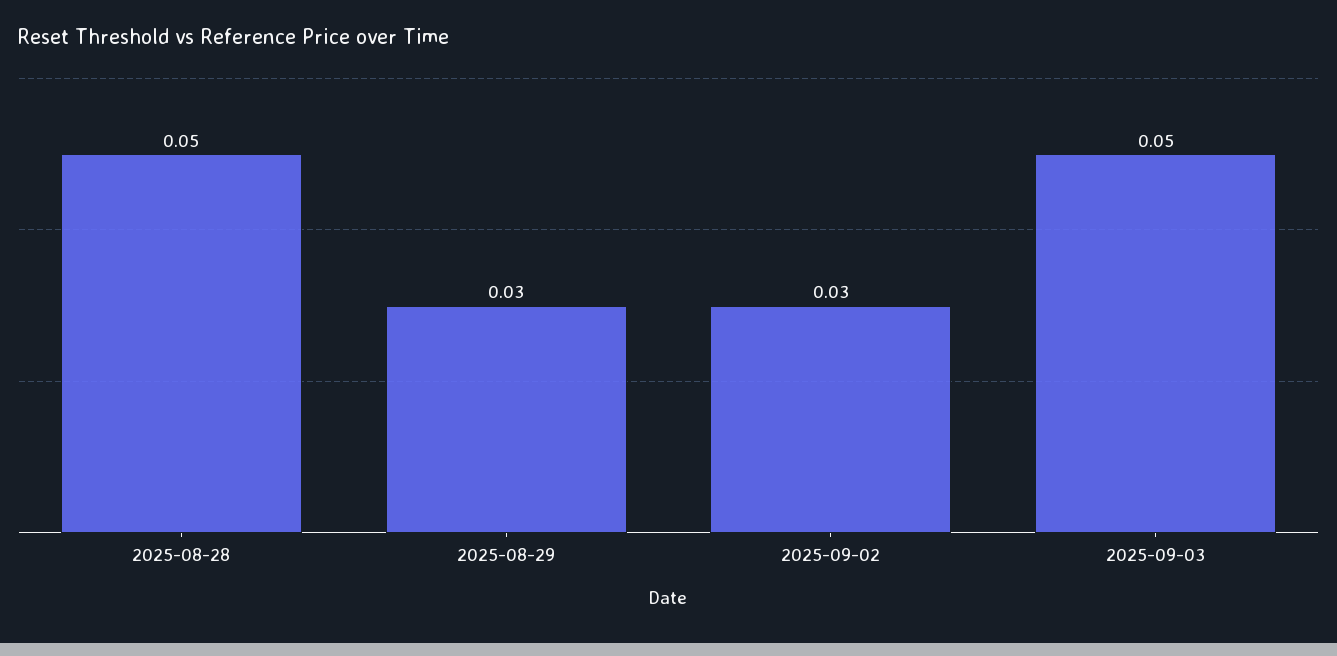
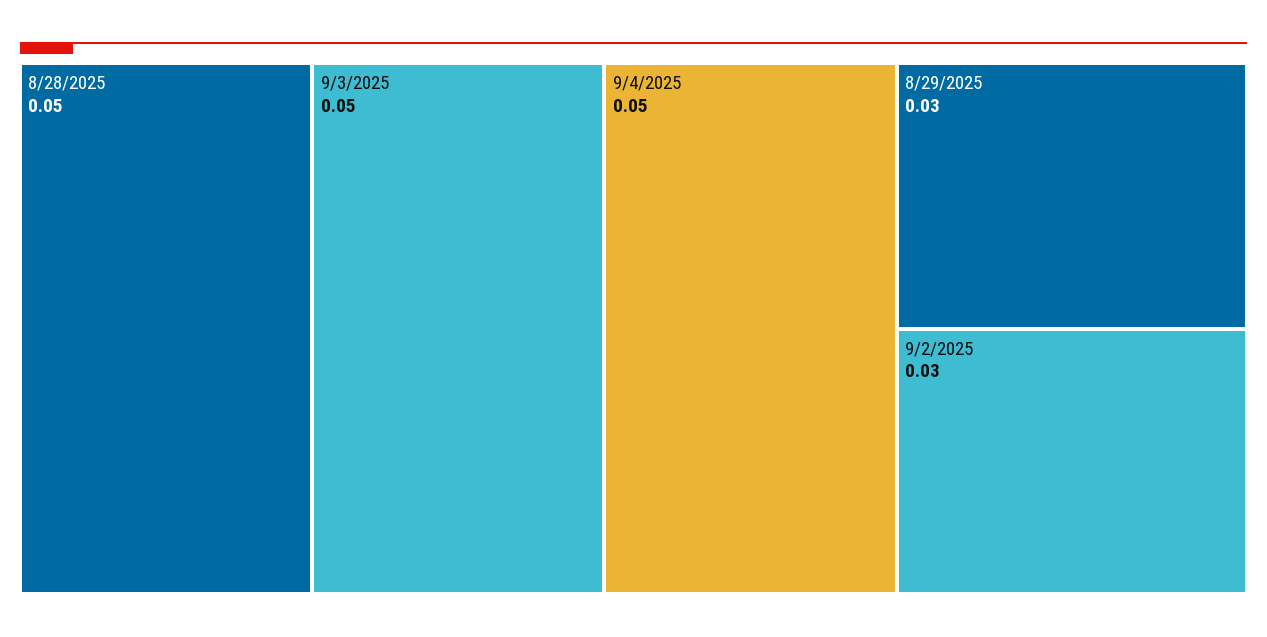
9/4/2025: none -> 0.05

